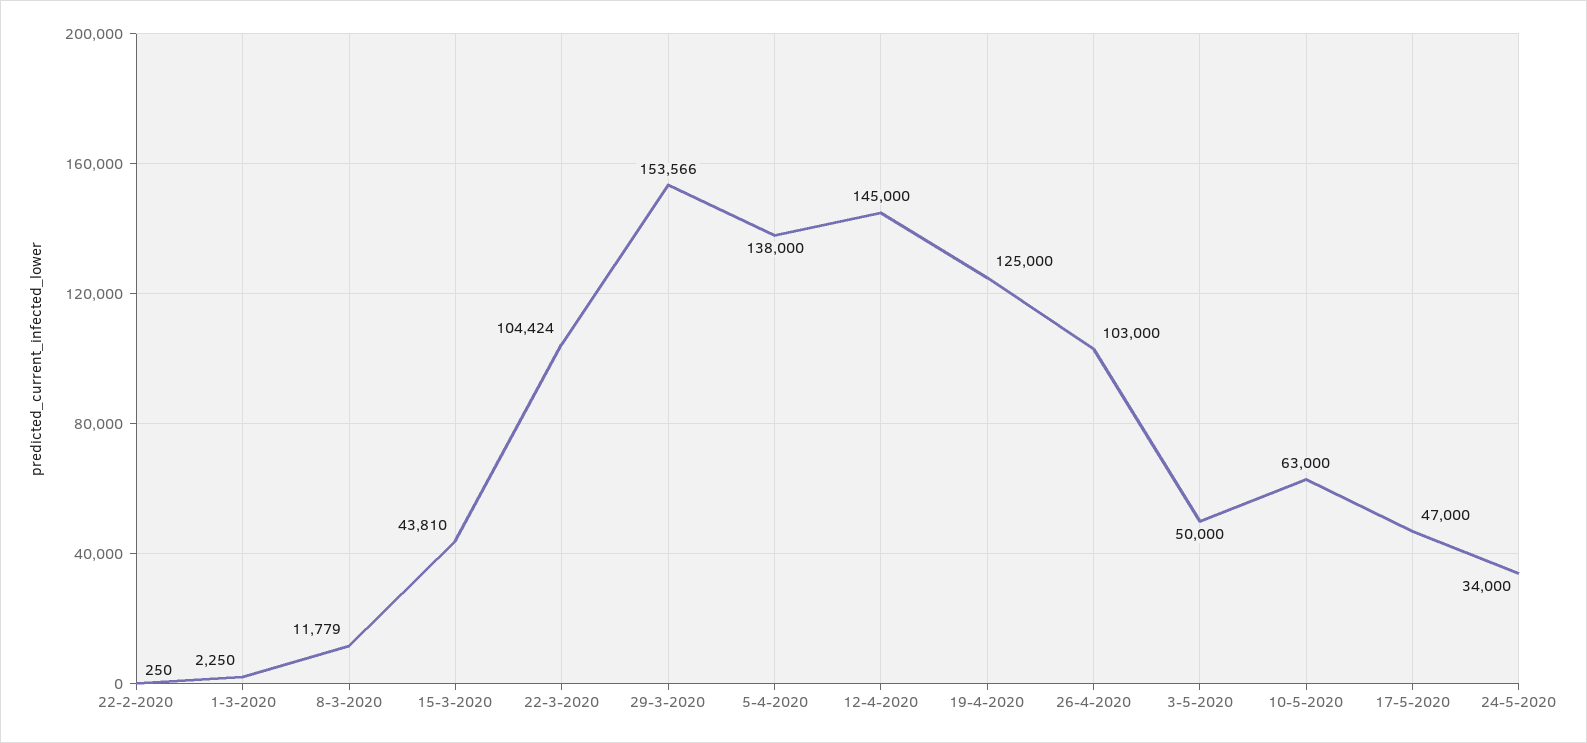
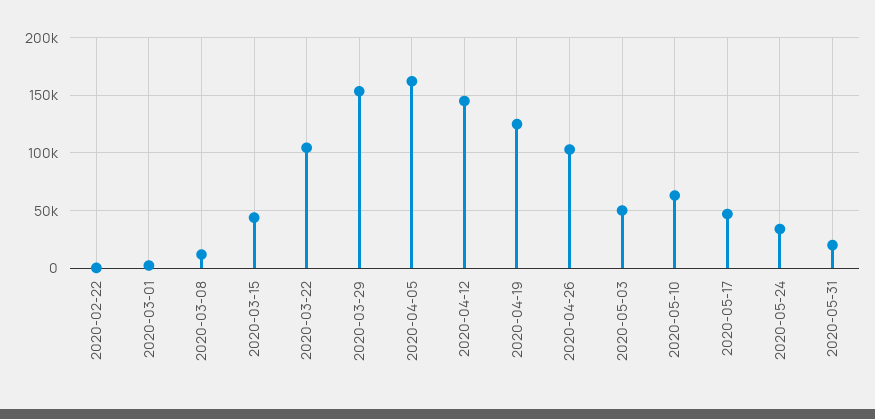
5-4-2020: 138000 -> 160000
2020-05-31: none -> 20000

